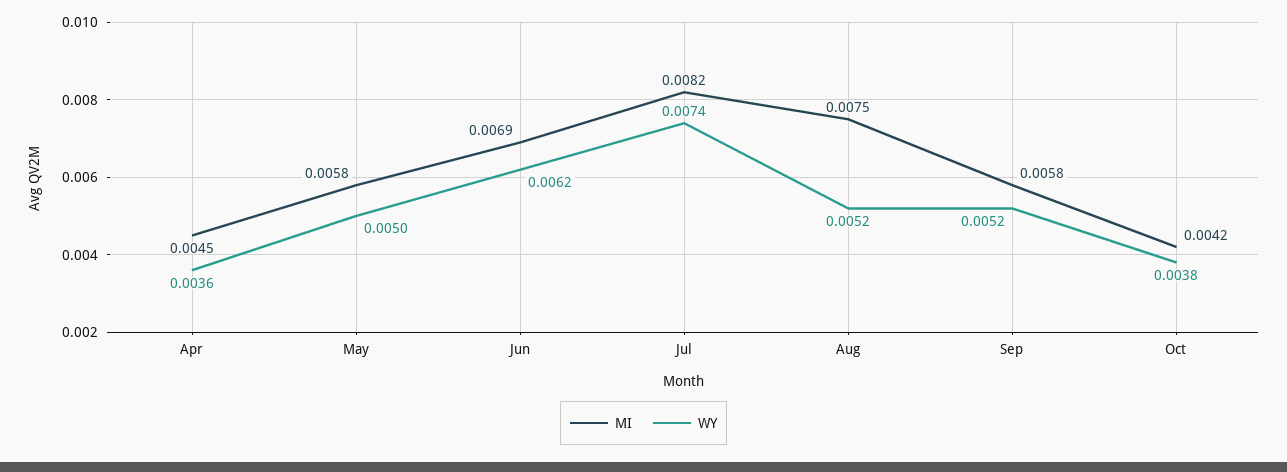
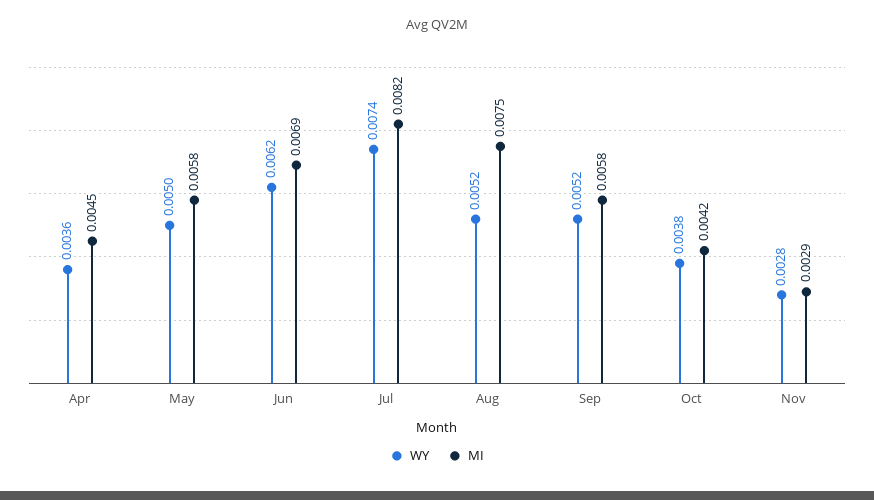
WY, Nov: none -> 0.0028
MI, Nov: none -> 0.0029

